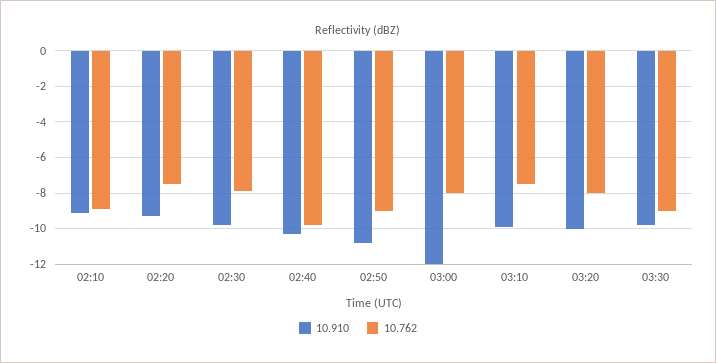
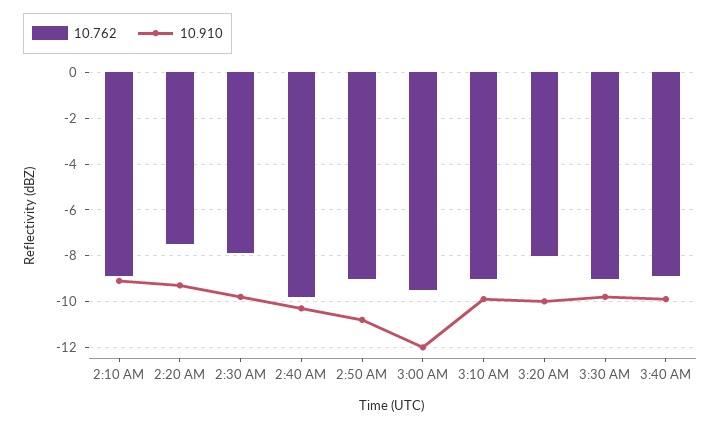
10.762, 03:00: -8 -> -9.5
10.762, 03:10: -7.5 -> -9
10.762, 3:40 AM: none -> -9
10.910, 3:40 AM: none -> -10

